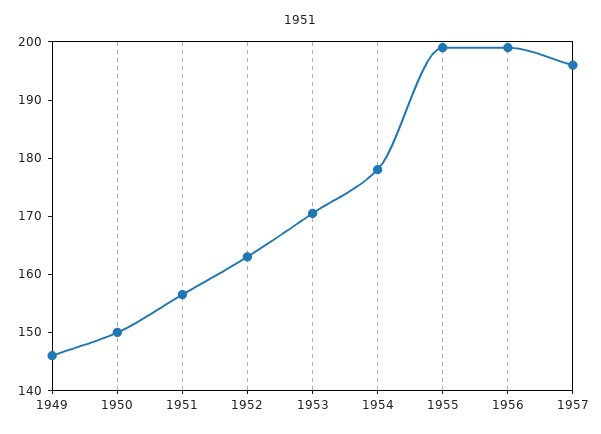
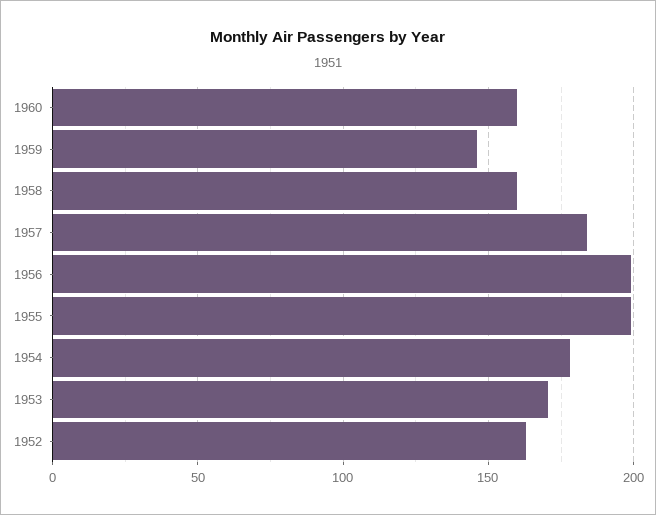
1949: 146 -> none
1950: 150 -> none
1951: 156 -> none
1957: 196 -> 185
1960: none -> 160
1959: none -> 145
1958: none -> 160

